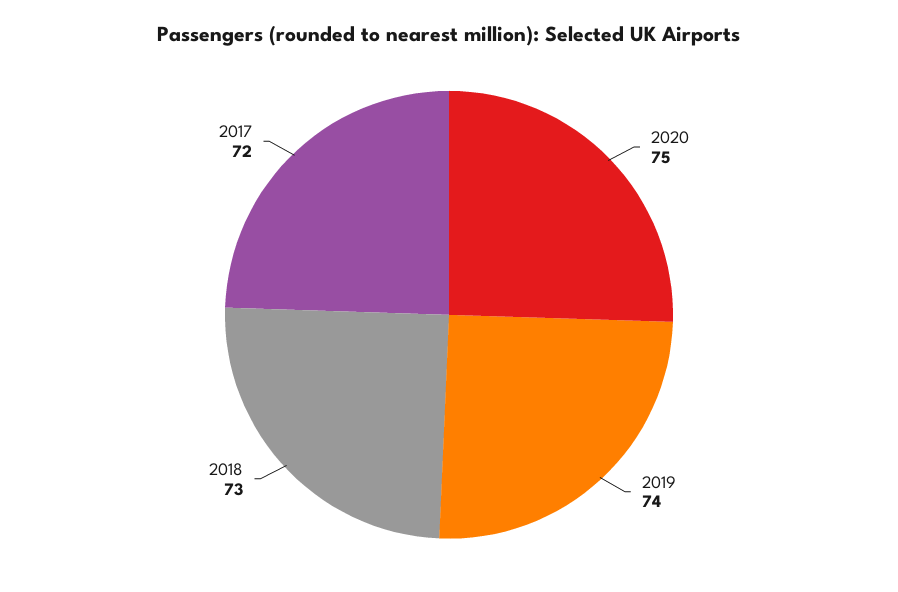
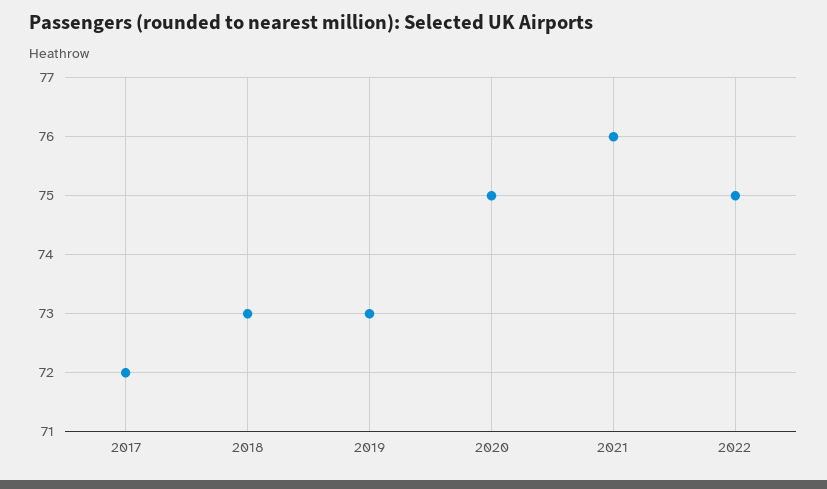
2019: 74 -> 73
2021: none -> 76
2022: none -> 75

